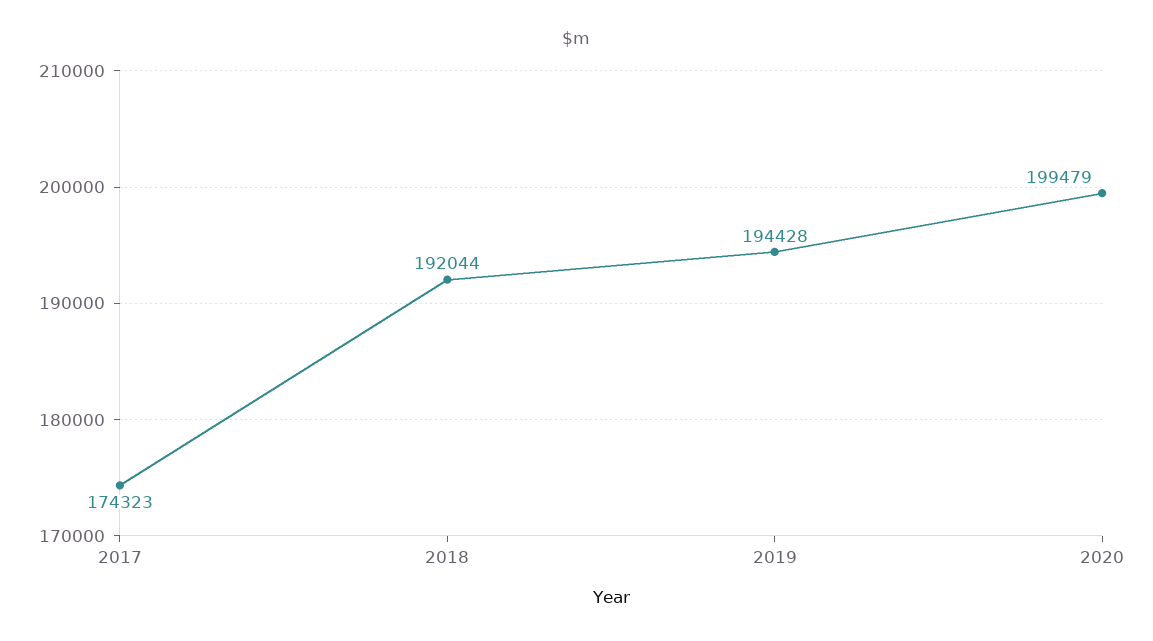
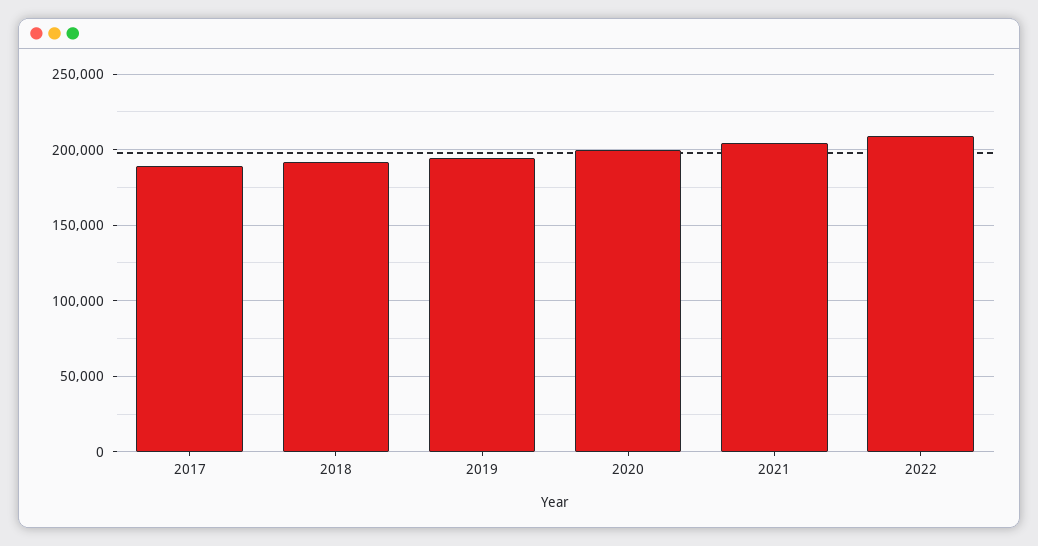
2017: 174323 -> 190000
2021: none -> 205000
2022: none -> 210000

